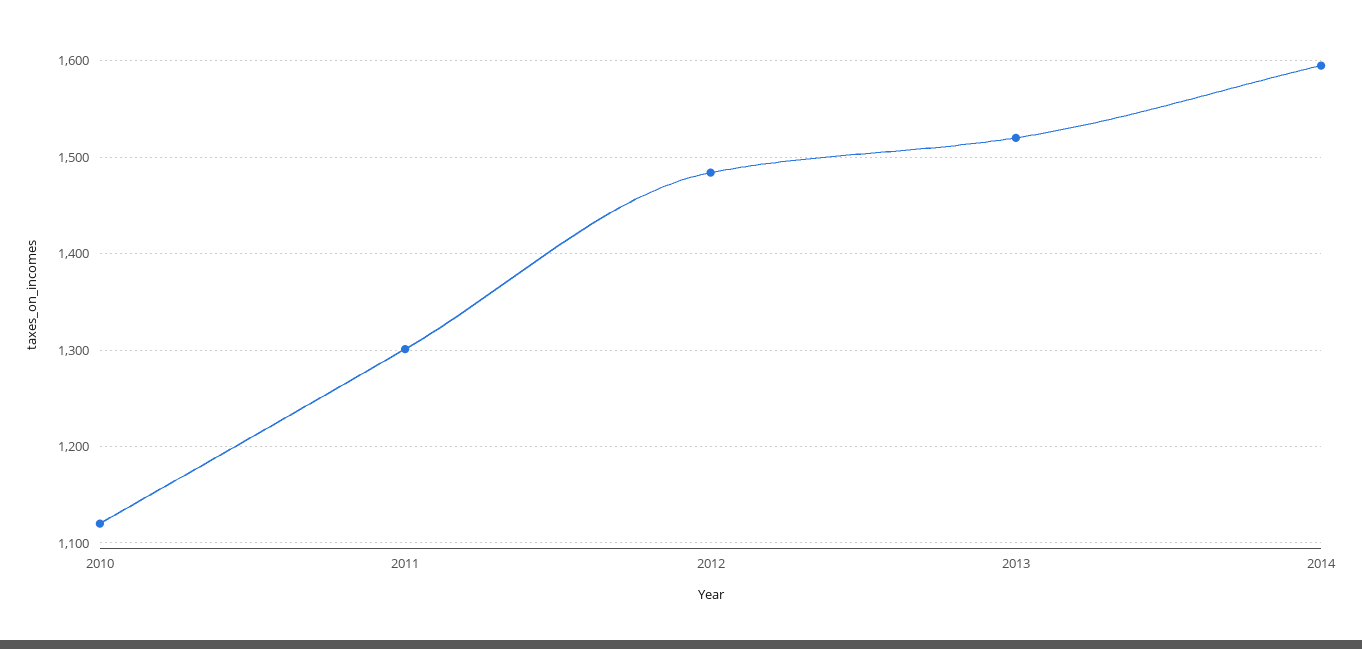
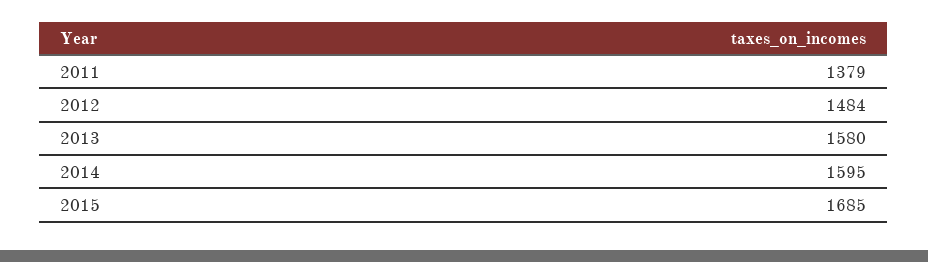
2010: 1120 -> none
2011: 1300 -> 1379
2013: 1520 -> 1580
2015: none -> 1685

